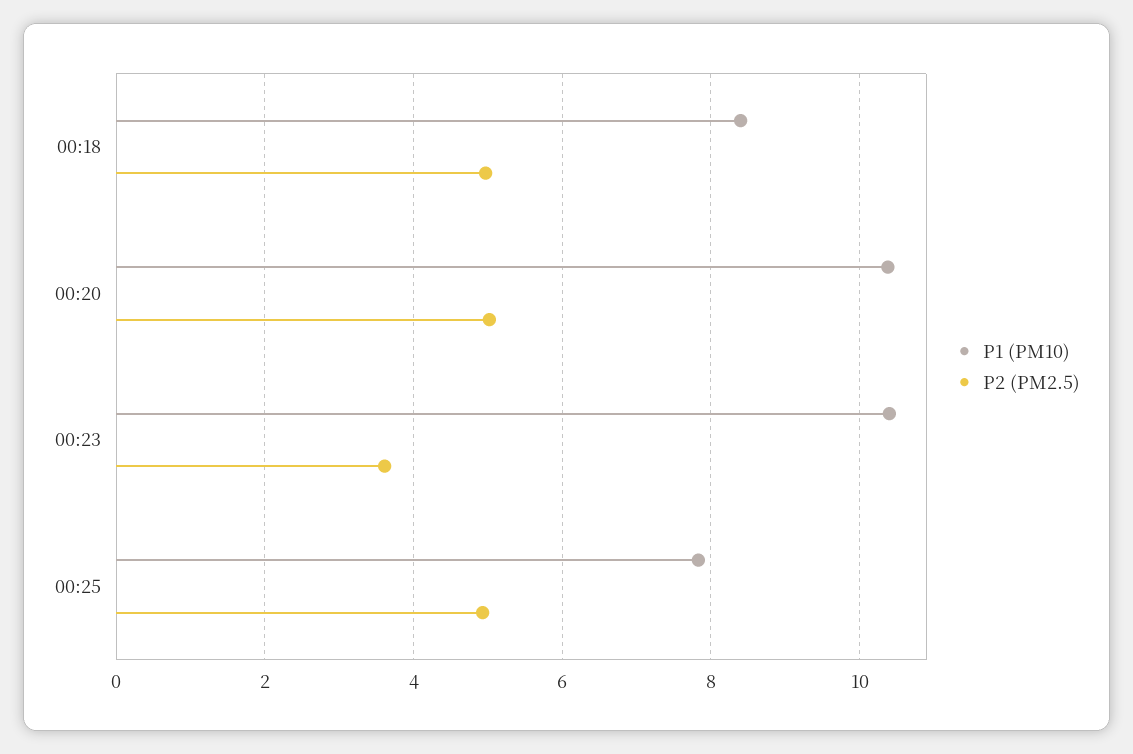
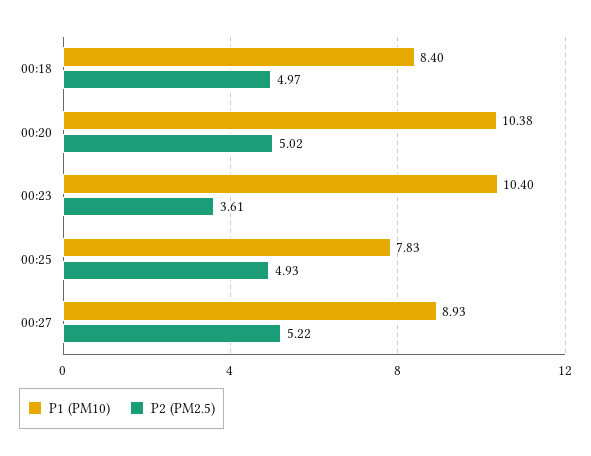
P1 (PM10), 00:27: none -> 8.93
P2 (PM2.5), 00:27: none -> 5.22

